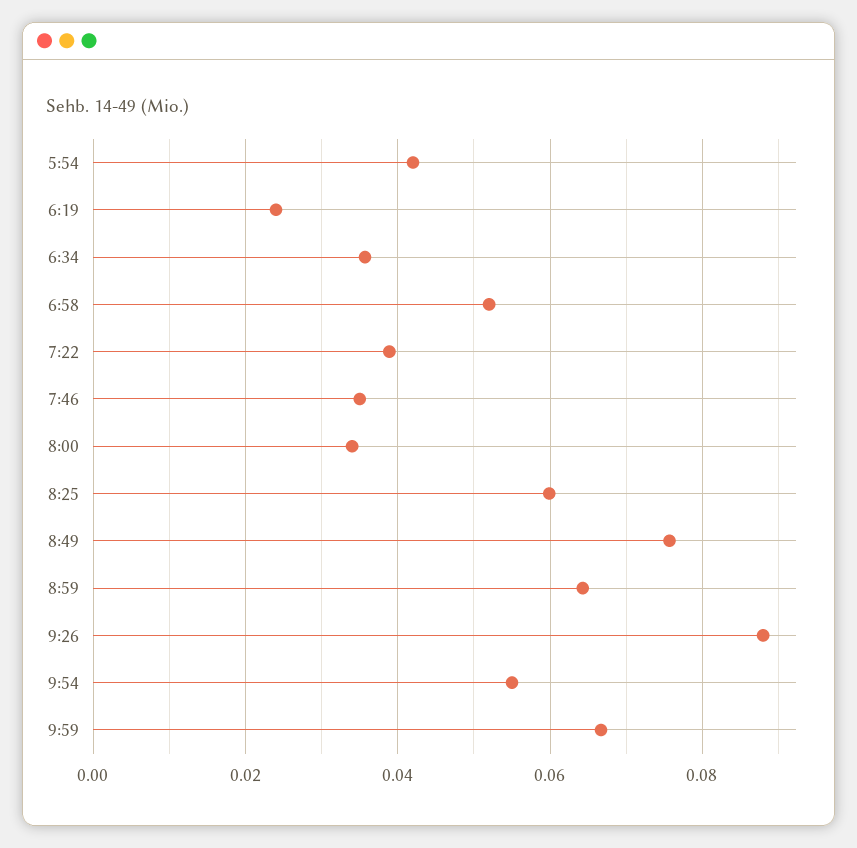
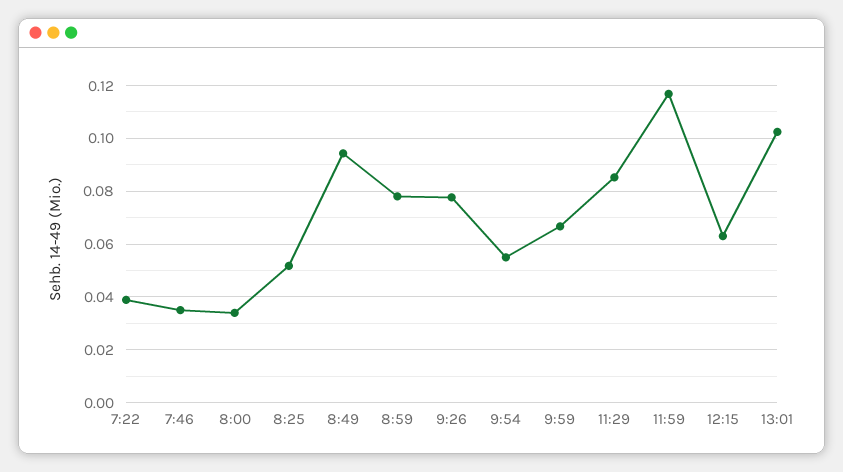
5:54: 0.042 -> none
6:19: 0.024 -> none
6:34: 0.036 -> none
6:58: 0.052 -> none
8:25: 0.06 -> 0.0525
8:49: 0.076 -> 0.095
8:59: 0.064 -> 0.0775
9:26: 0.088 -> 0.0775
11:29: none -> 0.085
11:59: none -> 0.1175
12:15: none -> 0.0625
13:01: none -> 0.1025

